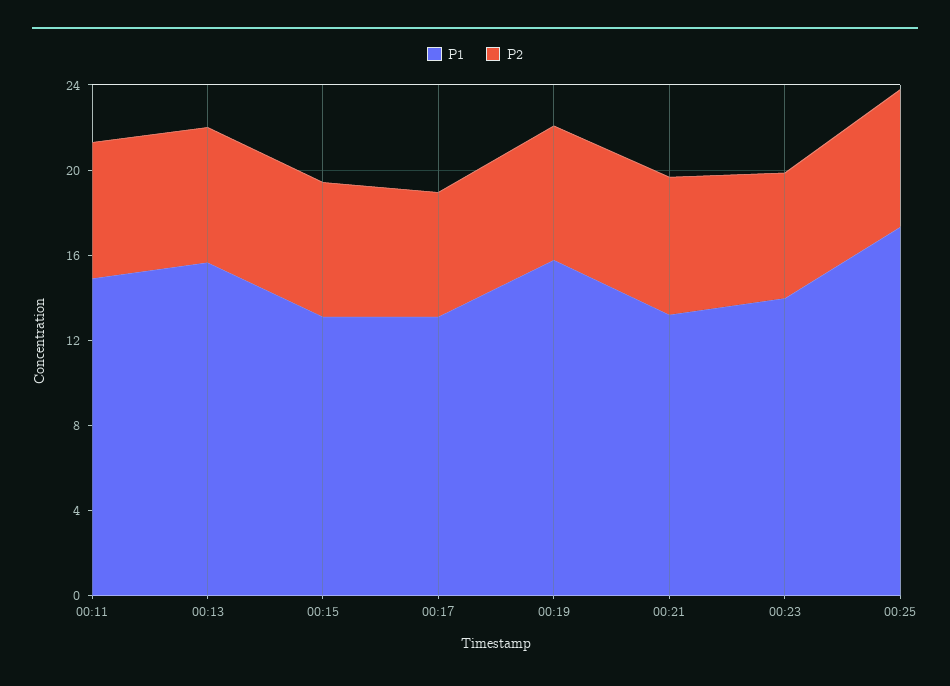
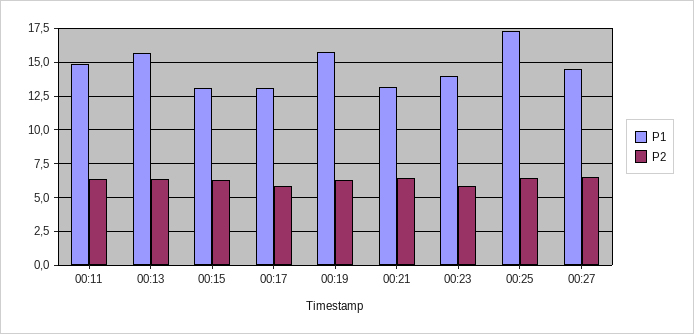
P1, 00:27: none -> 14.5
P2, 00:27: none -> 6.5

